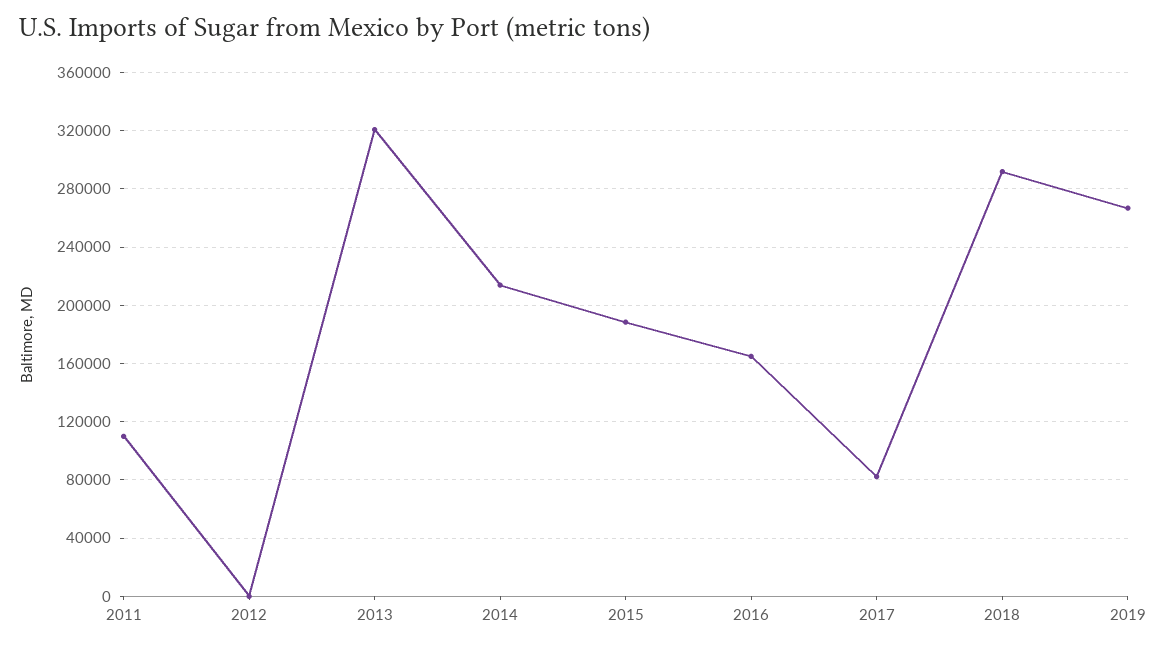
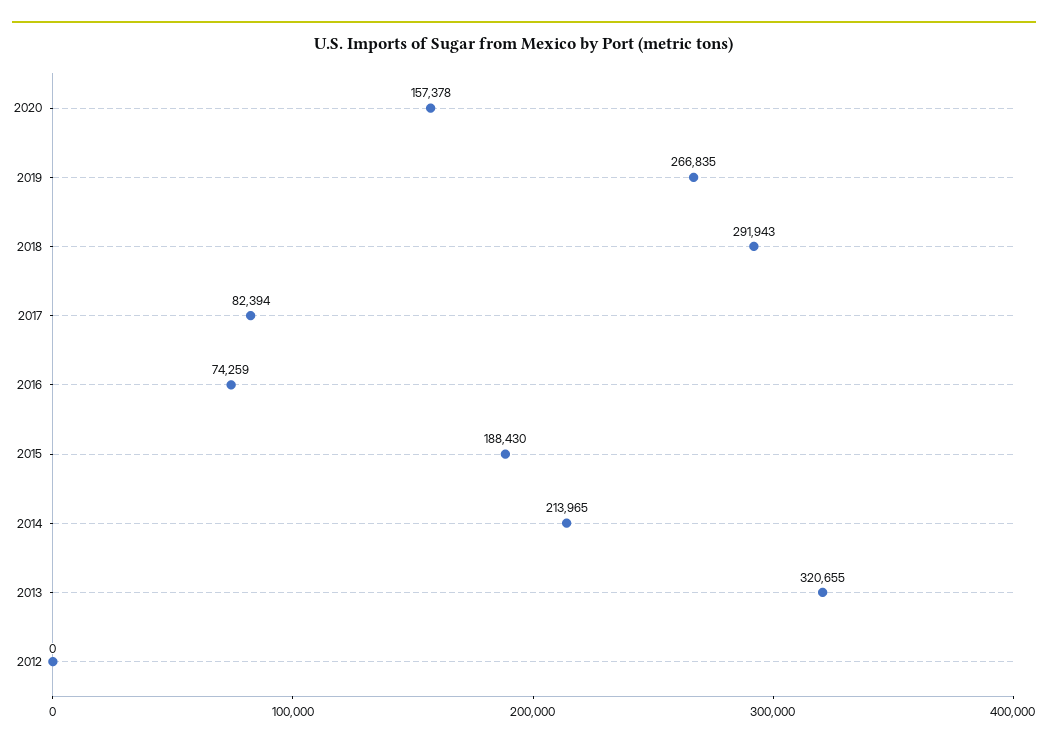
2011: 110000 -> none
2016: 165000 -> 74259
2020: none -> 157378

